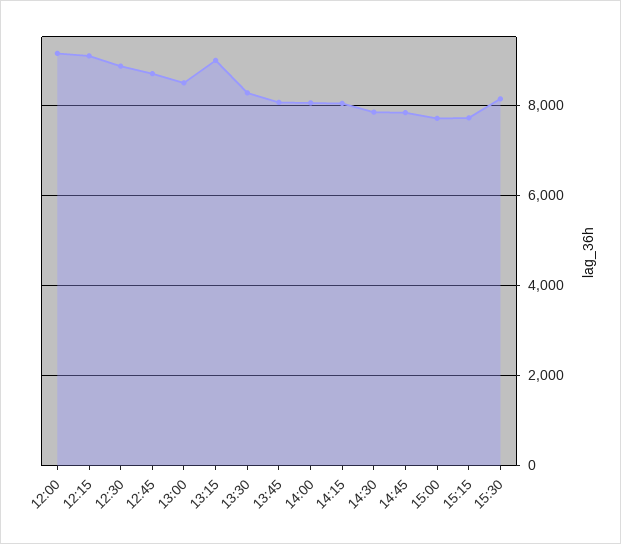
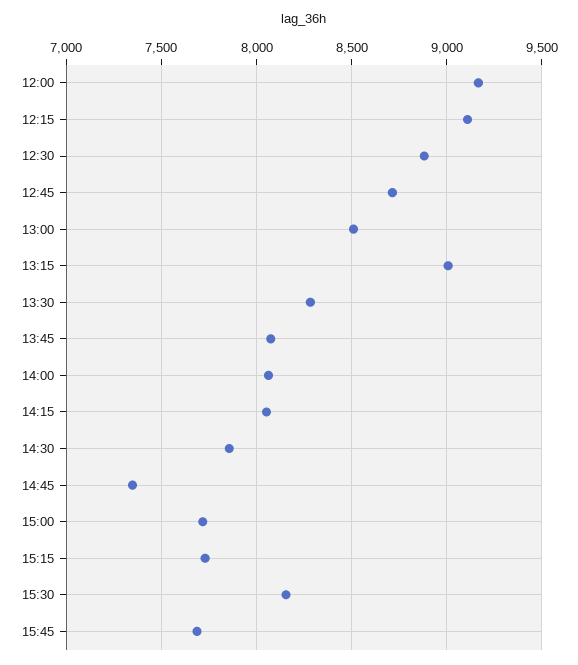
14:45: 7800 -> 7350
15:45: none -> 7700

